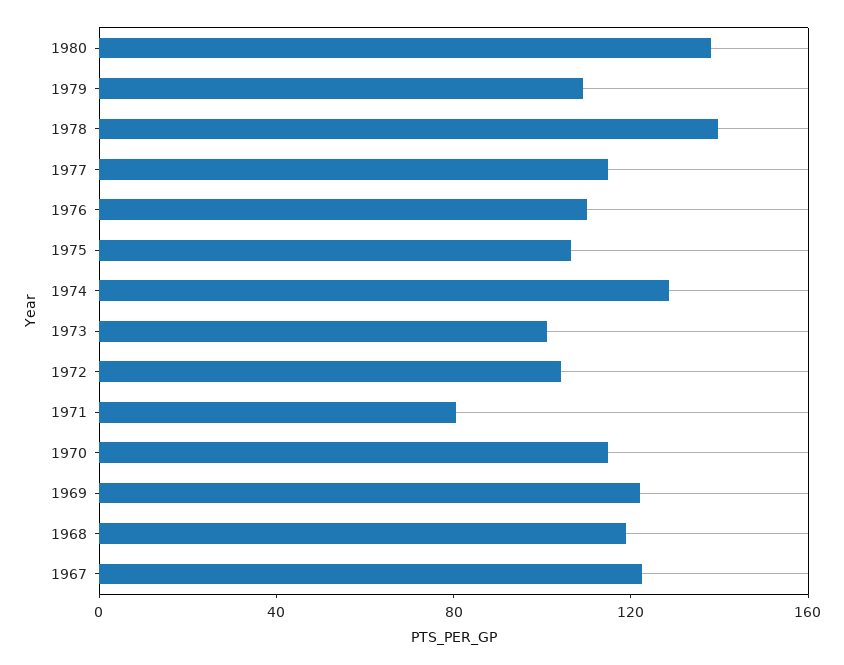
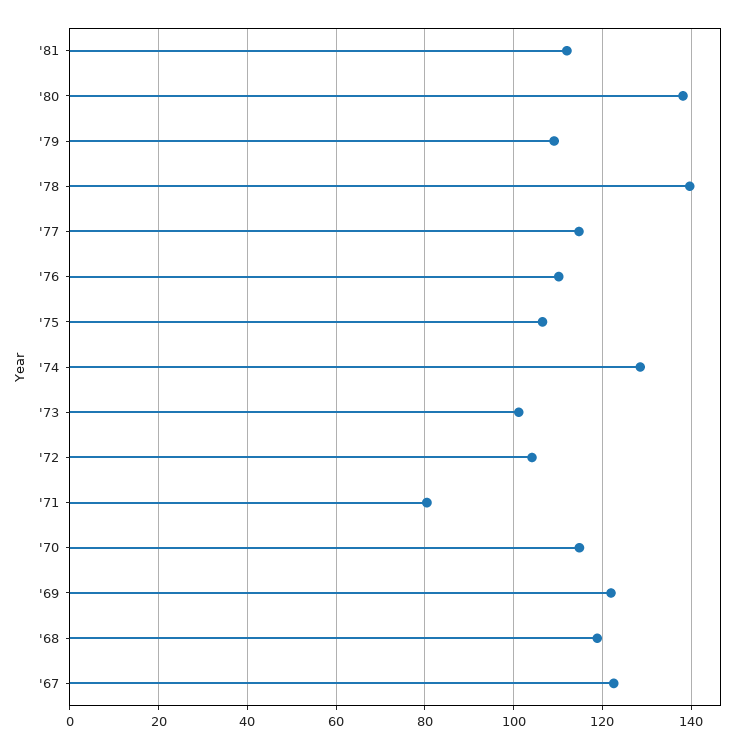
'81: none -> 112

